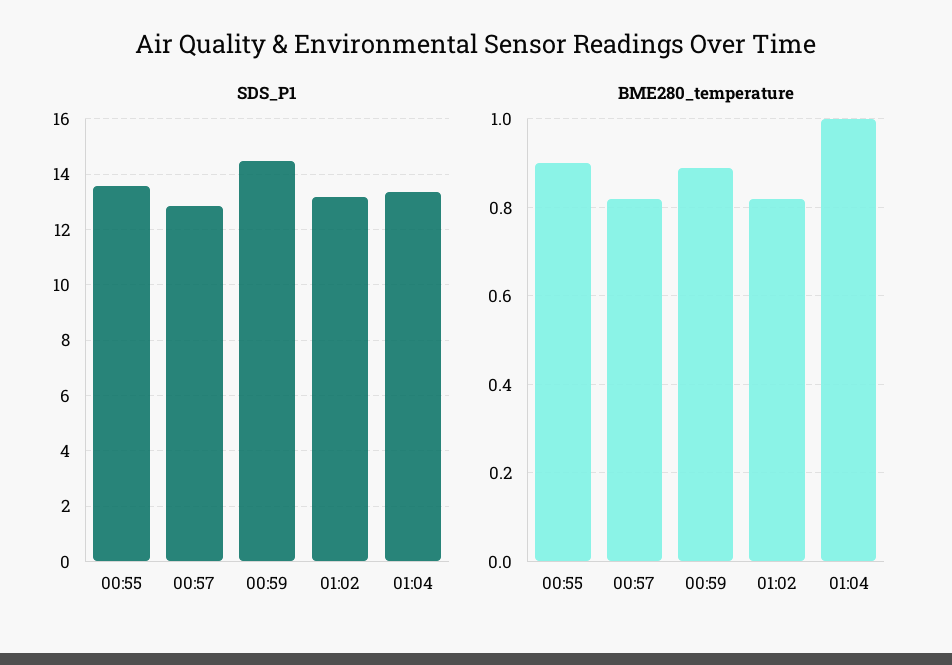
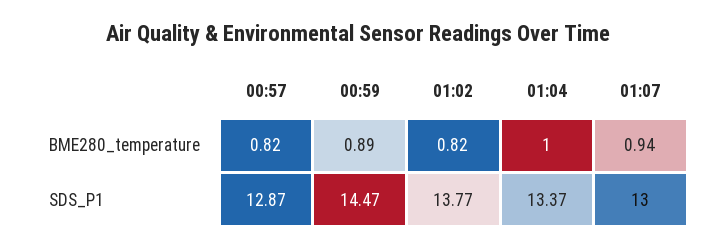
SDS_P1, 00:55: 13.5 -> none
SDS_P1, 01:02: 13.25 -> 13.77
BME280_temperature, 00:55: 0.9 -> none
BME280_temperature, 01:07: none -> 0.94
SDS_P1, 01:07: none -> 13

